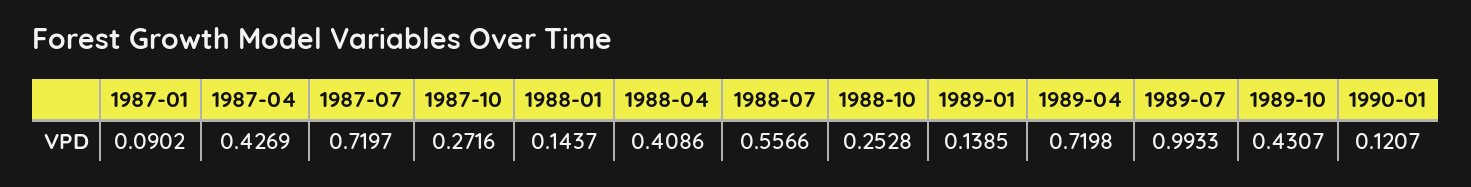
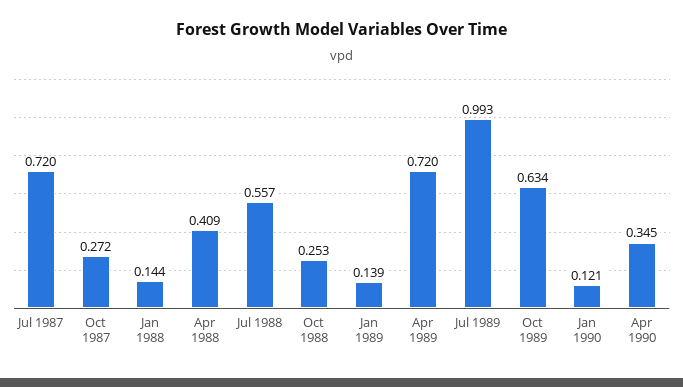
1987-01: 0.0902 -> none
1987-04: 0.4269 -> none
1989-10: 0.4307 -> 0.634
Apr 1990: none -> 0.345

